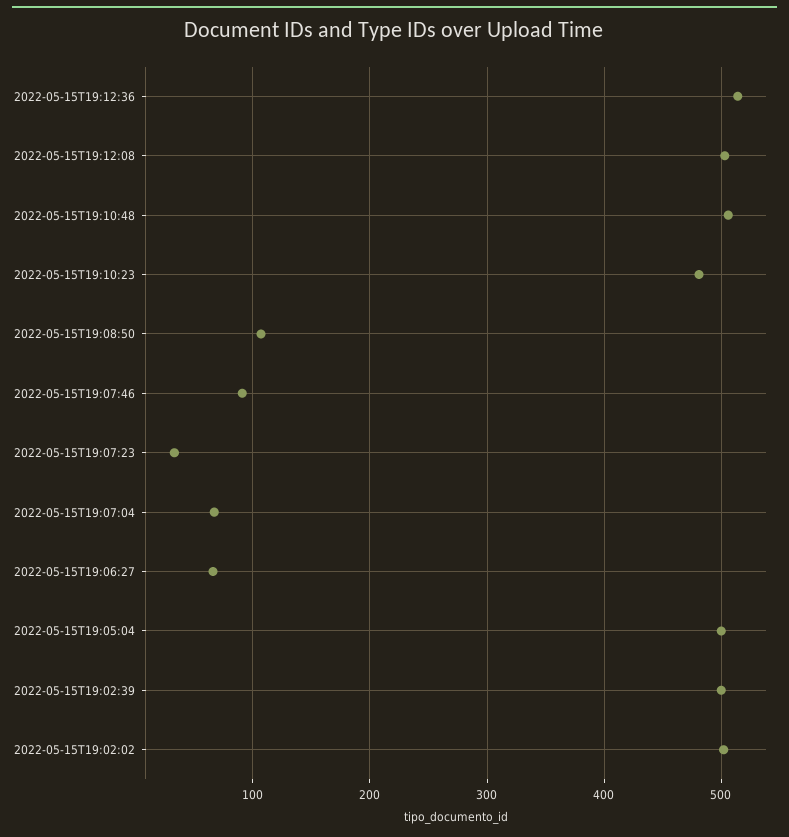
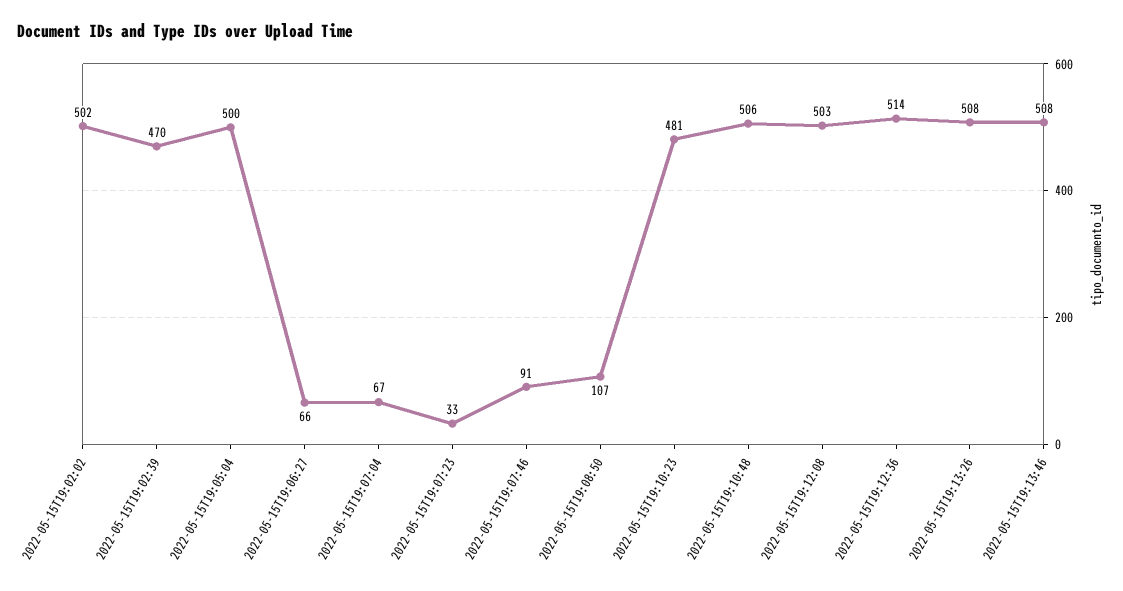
2022-05-15T19:02:39: 500 -> 470
2022-05-15T19:13:26: none -> 508
2022-05-15T19:13:46: none -> 508

